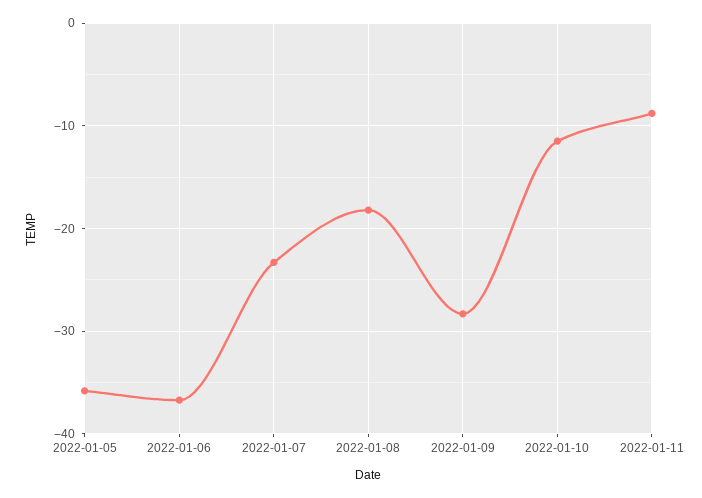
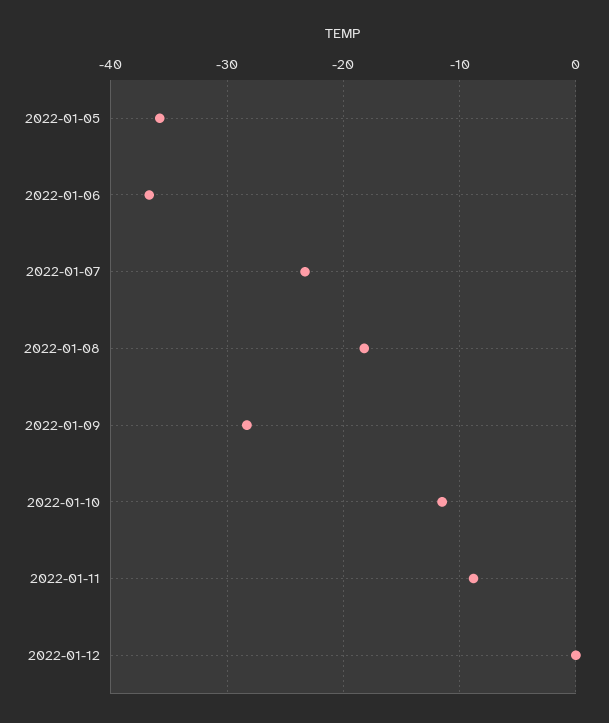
2022-01-12: none -> 0

